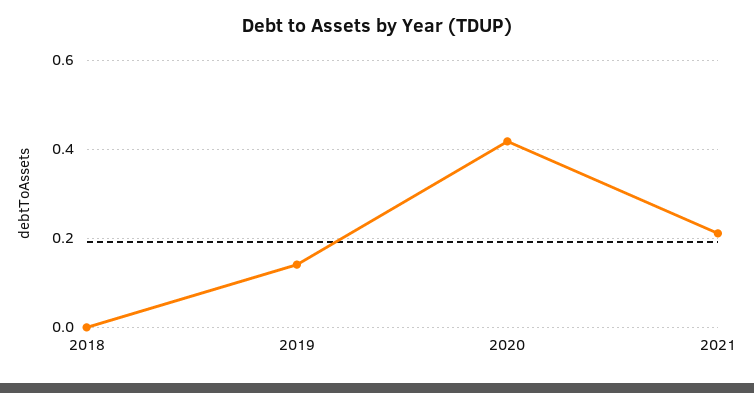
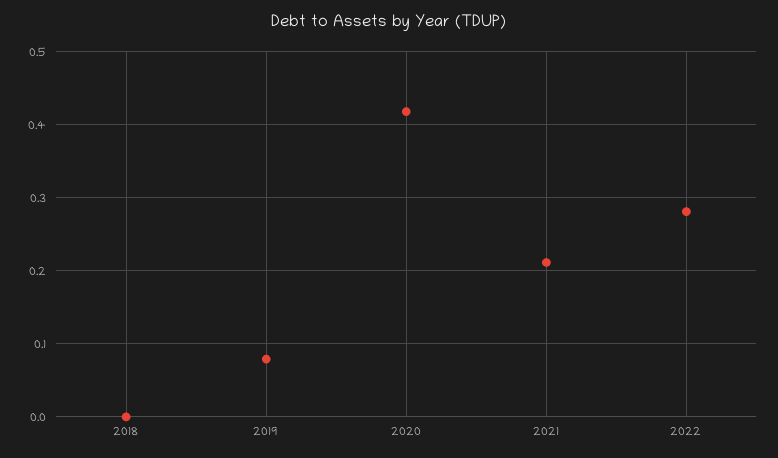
2019: 0.14 -> 0.08
2022: none -> 0.28

